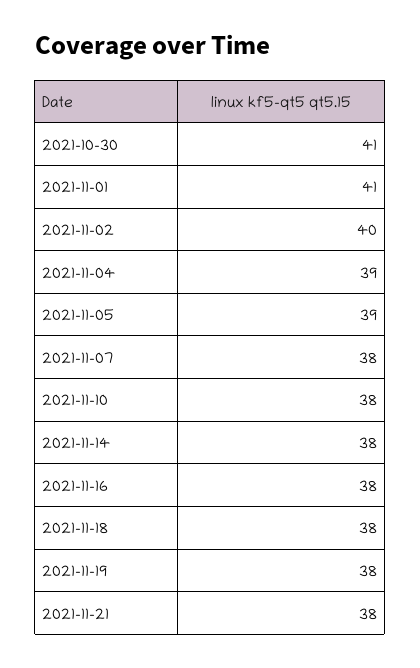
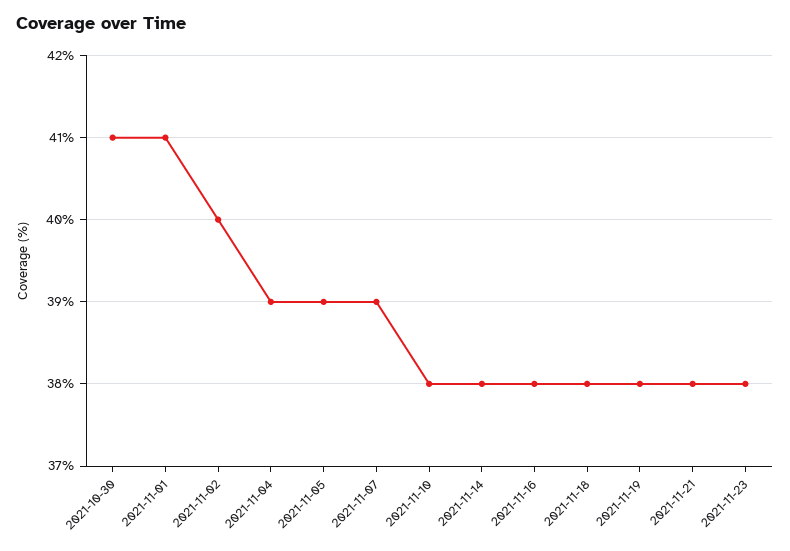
2021-11-07: 38 -> 39
2021-11-23: none -> 38

